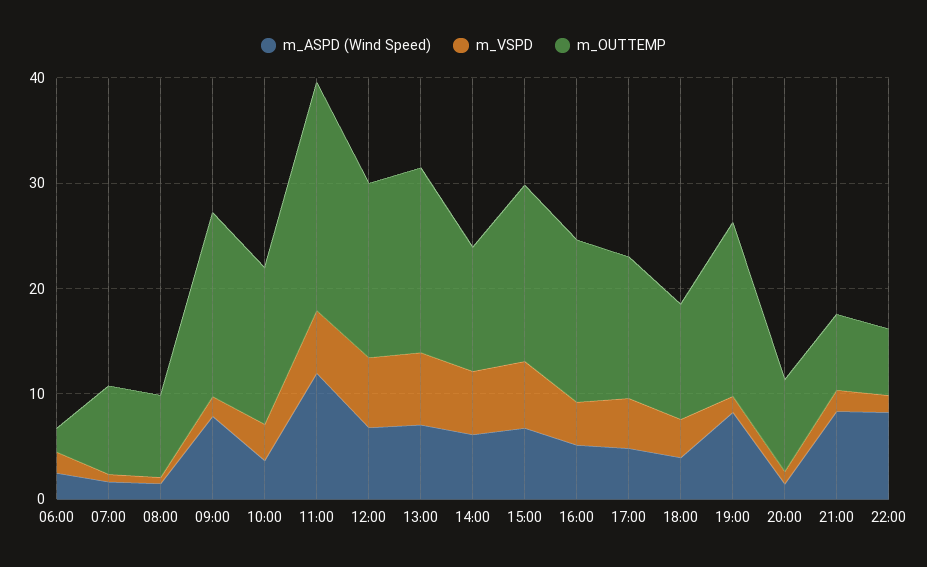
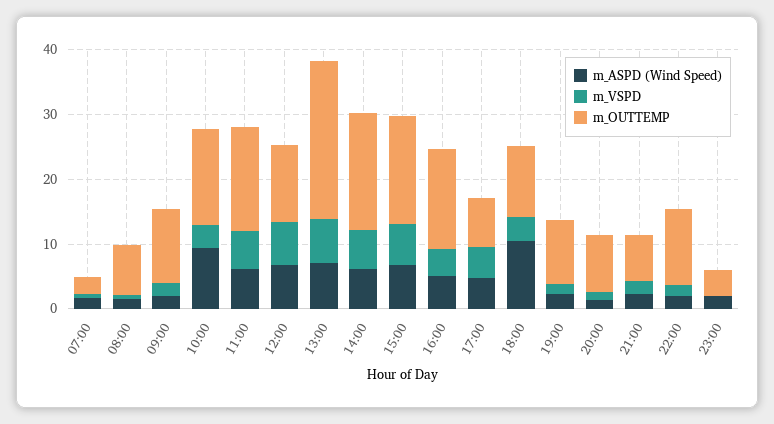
m_ASPD (Wind Speed), 06:00: 2 -> none
m_VSPD, 06:00: 2 -> none
m_OUTTEMP, 06:00: 2 -> none
m_OUTTEMP, 07:00: 8 -> 2
m_ASPD (Wind Speed), 09:00: 8 -> 2
m_OUTTEMP, 09:00: 18 -> 12
m_ASPD (Wind Speed), 10:00: 4 -> 10
m_ASPD (Wind Speed), 11:00: 12 -> 6
m_OUTTEMP, 11:00: 22 -> 16
m_OUTTEMP, 12:00: 16 -> 12
m_OUTTEMP, 13:00: 18 -> 24
m_OUTTEMP, 14:00: 12 -> 18
m_OUTTEMP, 17:00: 14 -> 8
m_ASPD (Wind Speed), 18:00: 4 -> 10
m_ASPD (Wind Speed), 19:00: 8 -> 2
m_OUTTEMP, 19:00: 16 -> 10
m_ASPD (Wind Speed), 21:00: 8 -> 2
m_ASPD (Wind Speed), 22:00: 8 -> 2
m_OUTTEMP, 22:00: 6 -> 12
m_ASPD (Wind Speed), 23:00: none -> 2
m_VSPD, 23:00: none -> 0
m_OUTTEMP, 23:00: none -> 4

